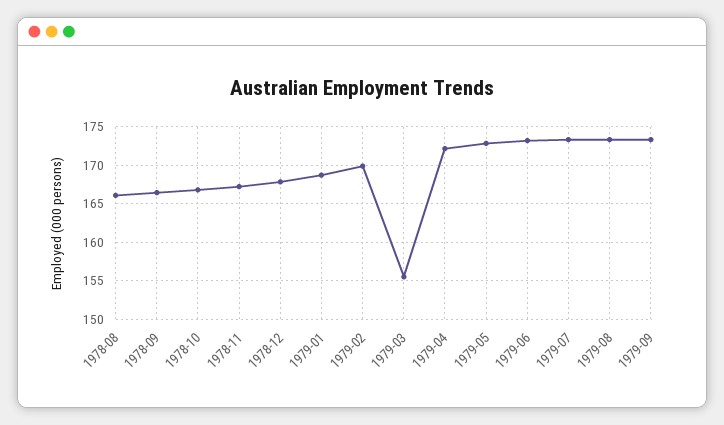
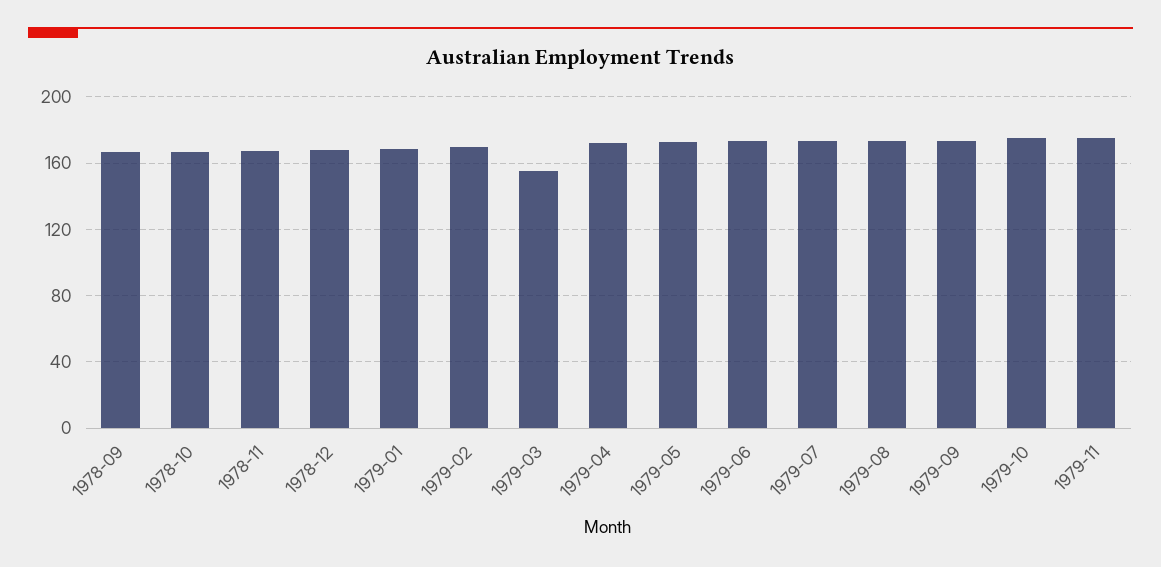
1978-08: 166 -> none
1979-10: none -> 175
1979-11: none -> 175

